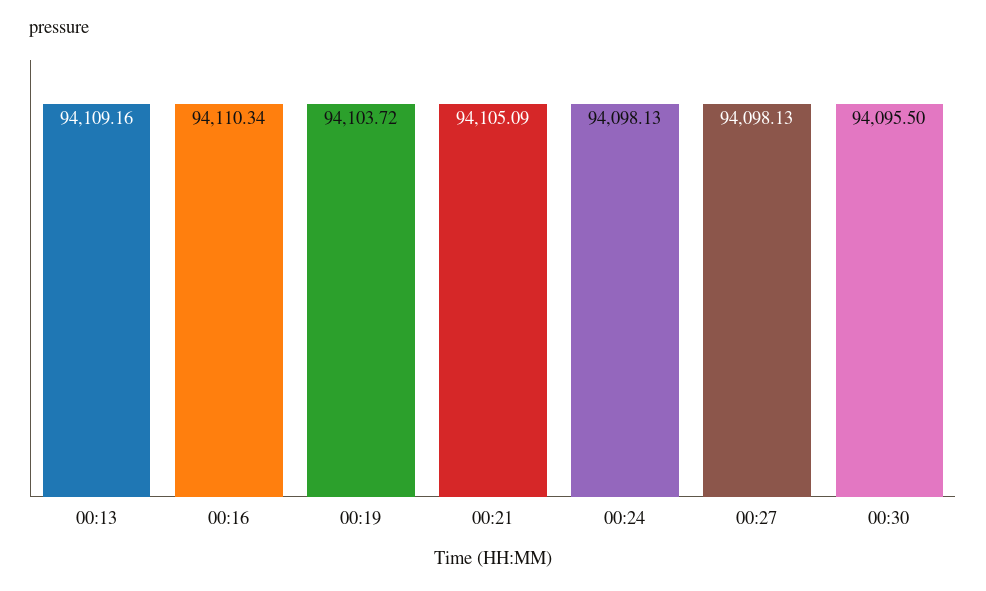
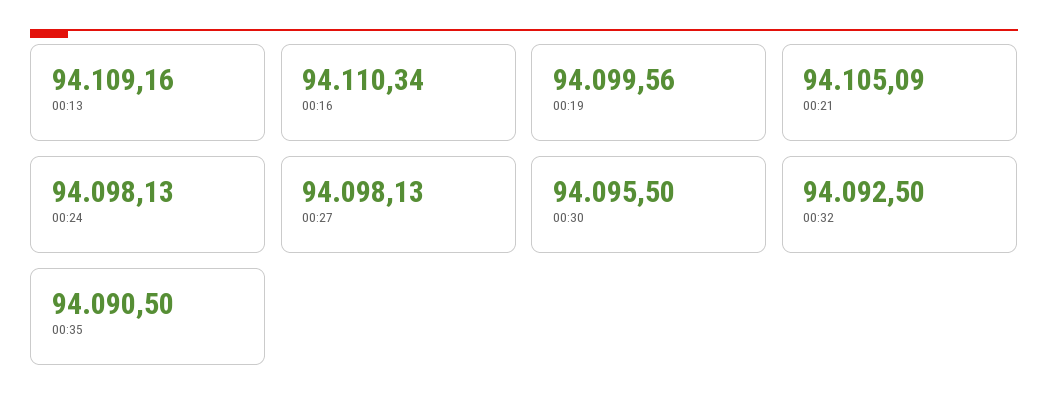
00:19: 94103.72 -> 94099.56
00:32: none -> 94092.5
00:35: none -> 94090.5

